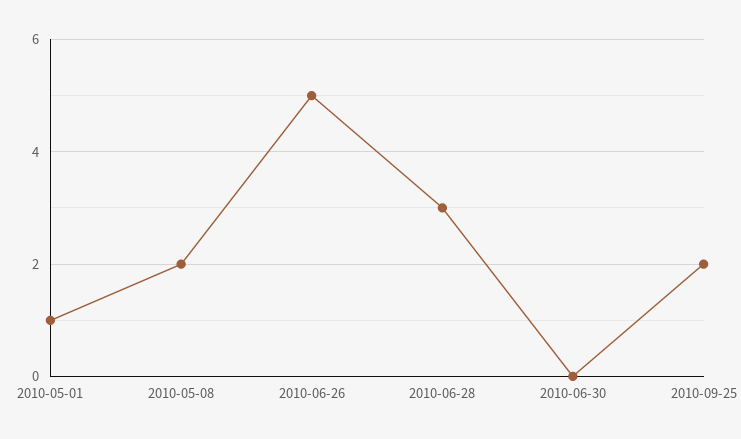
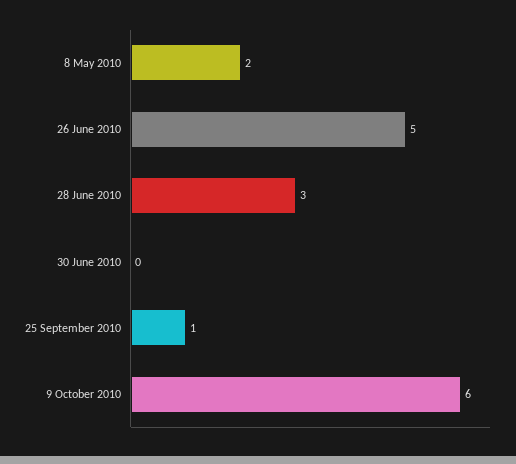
2010-05-01: 1 -> none
2010-09-25: 2 -> 1
9 October 2010: none -> 6

